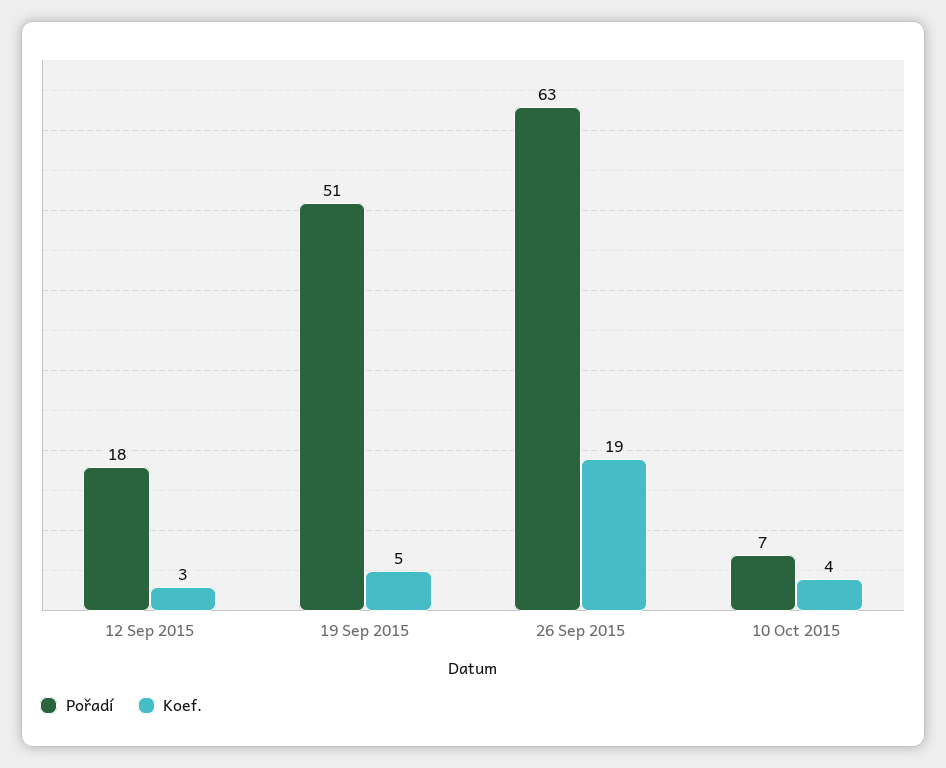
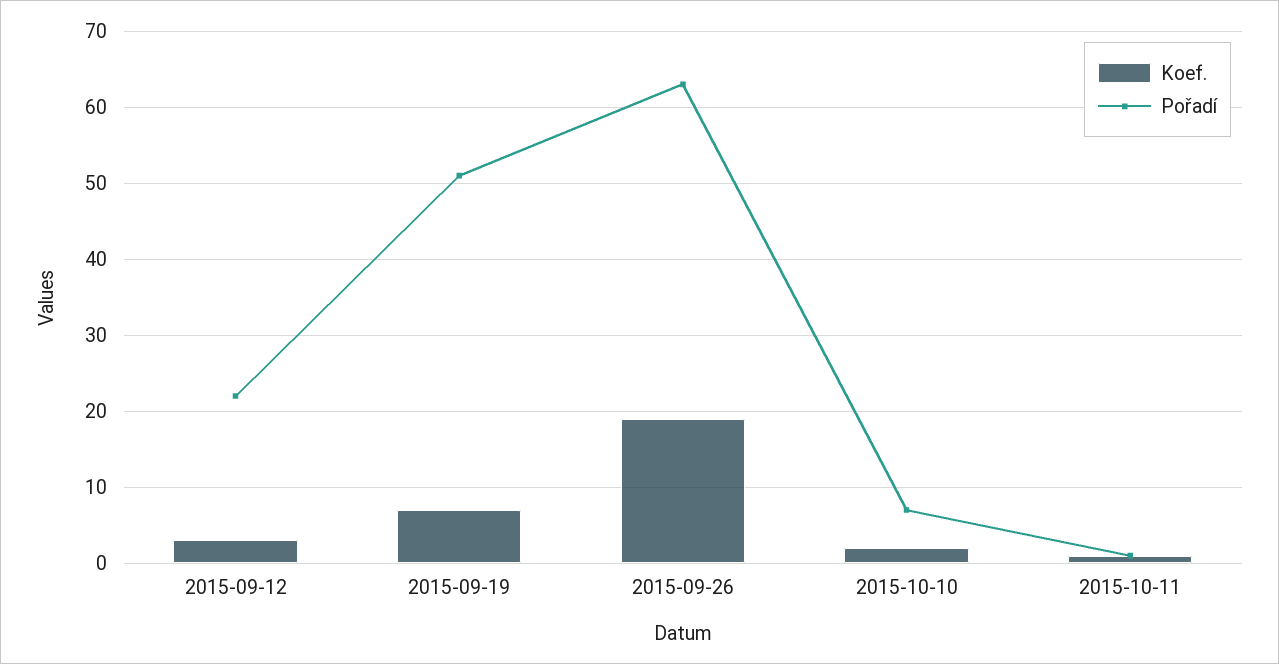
Pořadí, 12 Sep 2015: 18 -> 22
Koef., 19 Sep 2015: 5 -> 7
Koef., 10 Oct 2015: 4 -> 2
Koef., 2015-10-11: none -> 1
Pořadí, 2015-10-11: none -> 1

